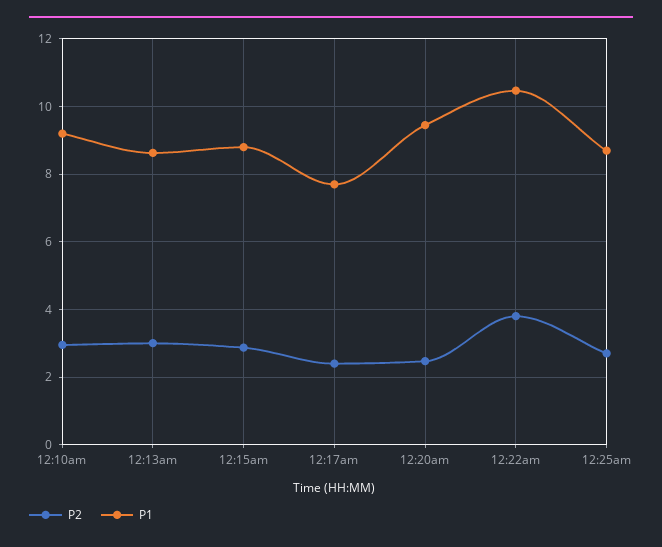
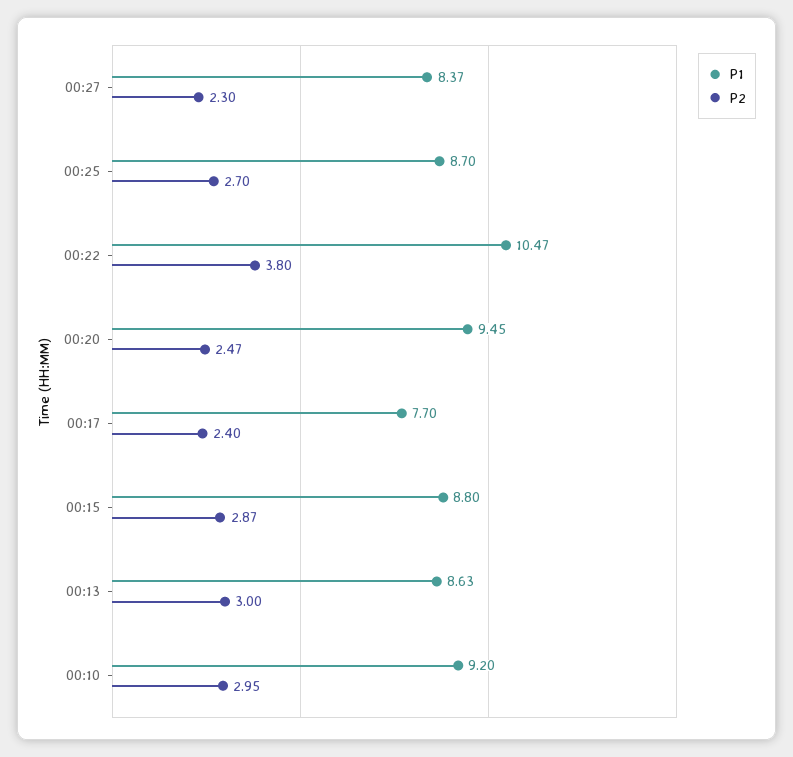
P1, 00:27: none -> 8.37
P2, 00:27: none -> 2.3

